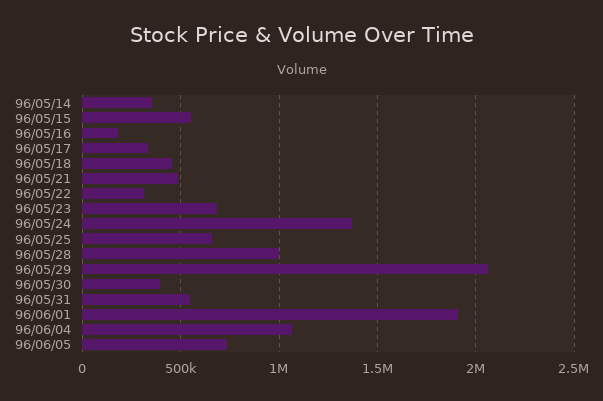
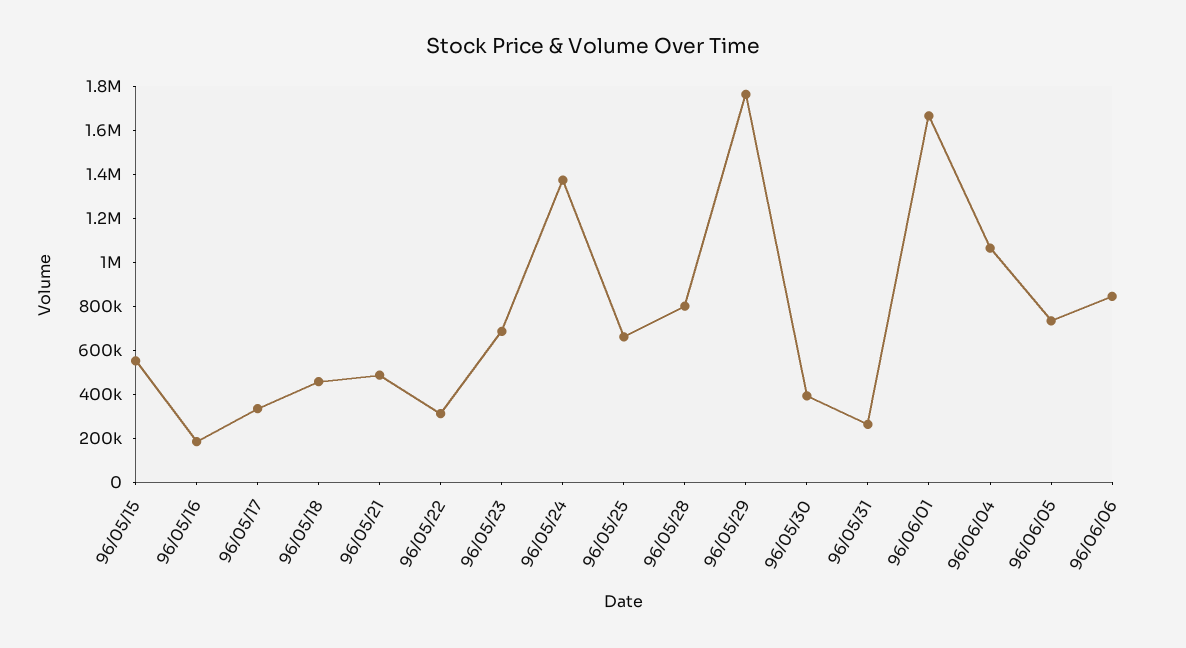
96/05/14: 350000 -> none
96/05/28: 1000000 -> 800000
96/05/29: 2050000 -> 1750000
96/05/31: 550000 -> 250000
96/06/01: 1900000 -> 1650000
96/06/06: none -> 850000

